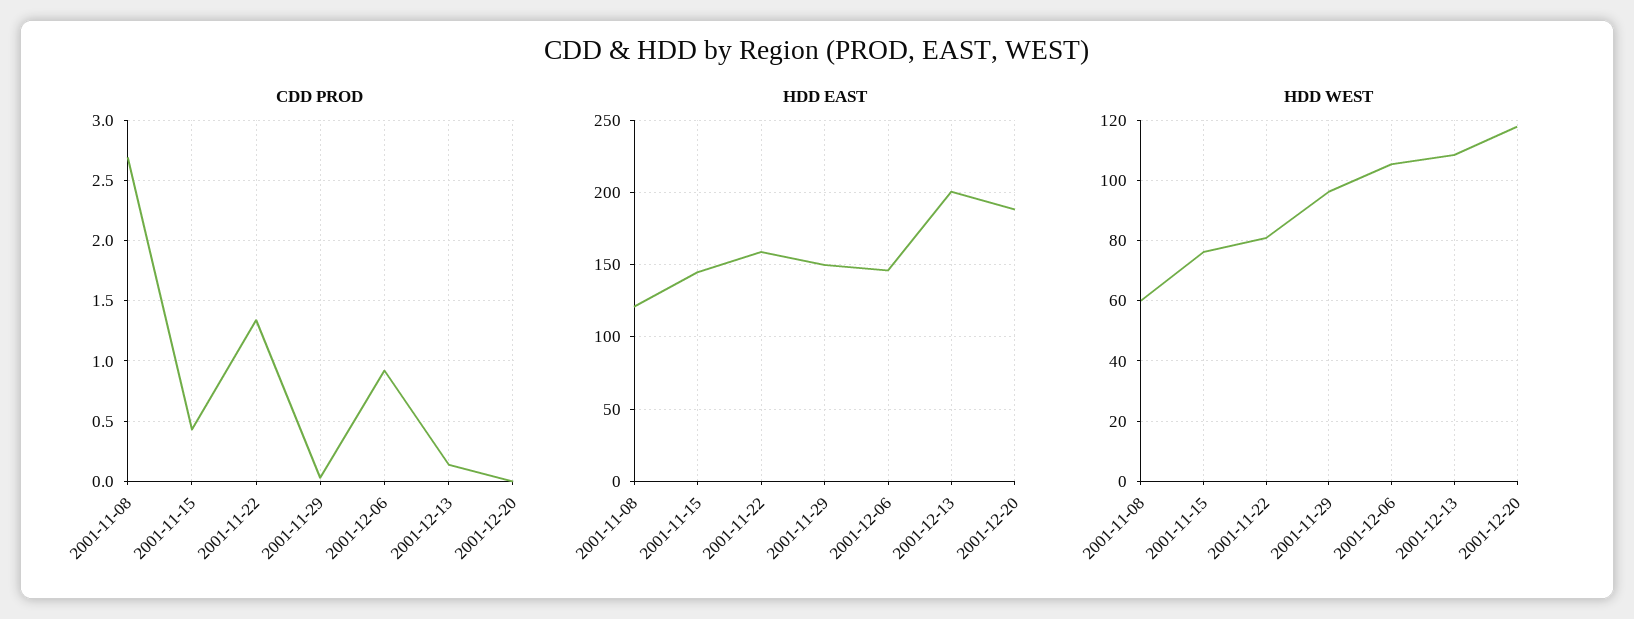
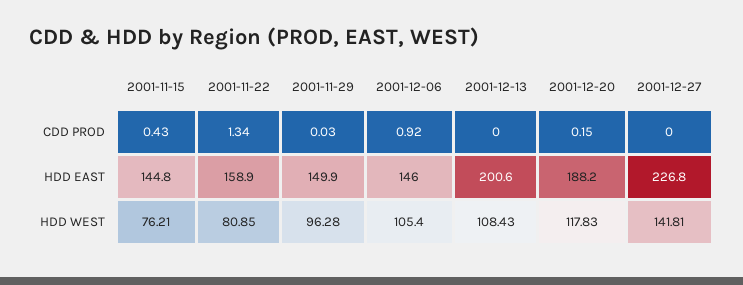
CDD PROD, 2001-11-08: 2.7 -> none
CDD PROD, 2001-12-13: 0.15 -> 0
CDD PROD, 2001-12-20: 0 -> 0.15
HDD EAST, 2001-11-08: 120 -> none
HDD WEST, 2001-11-08: 60 -> none
CDD PROD, 2001-12-27: none -> 0
HDD EAST, 2001-12-27: none -> 226.8
HDD WEST, 2001-12-27: none -> 141.81

